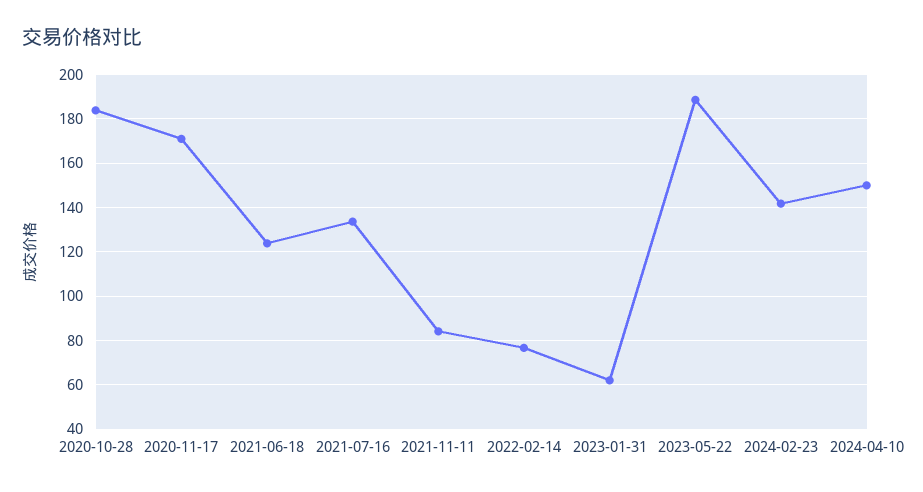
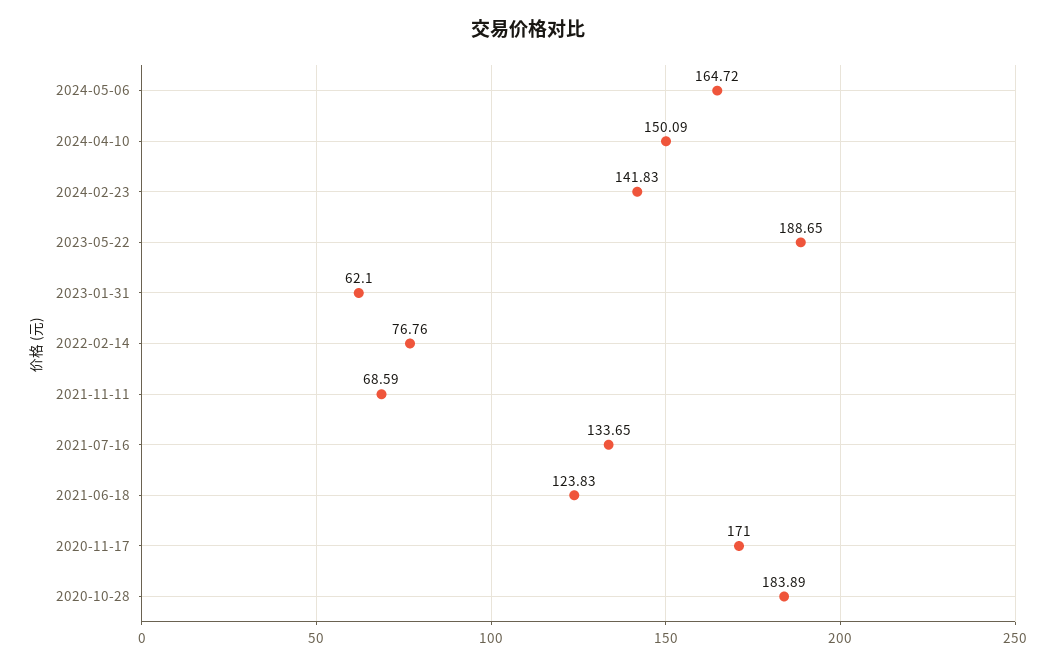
2021-11-11: 85 -> 68.59
2024-05-06: none -> 164.72

